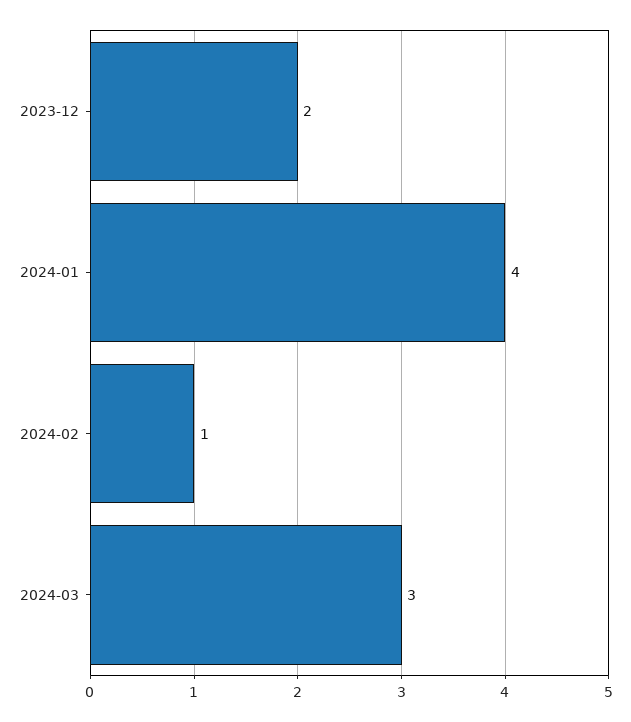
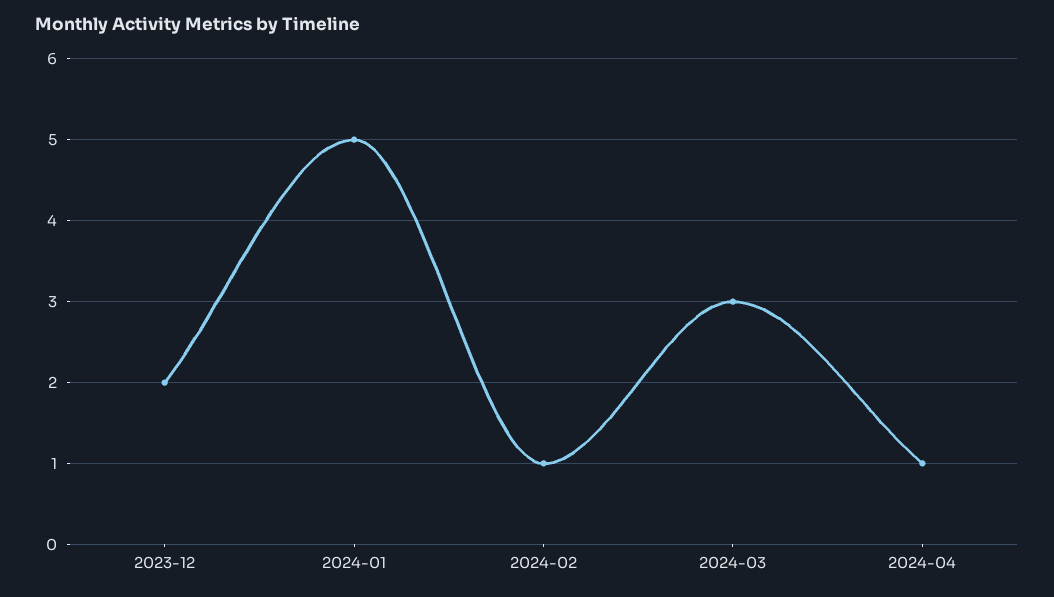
2024-01: 4 -> 5
2024-04: none -> 1

